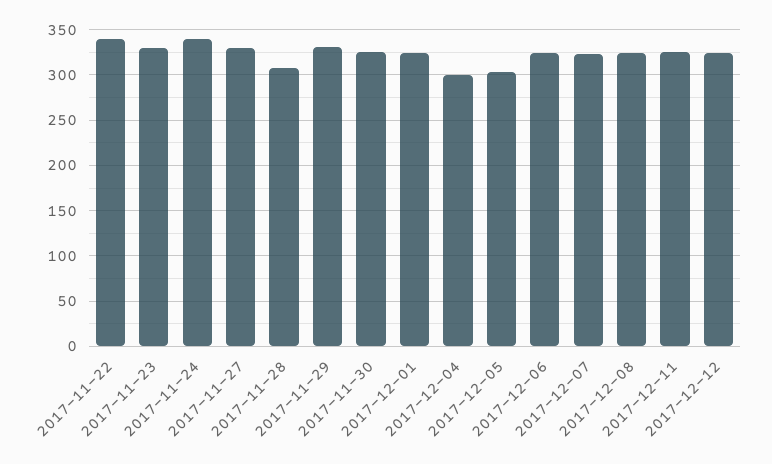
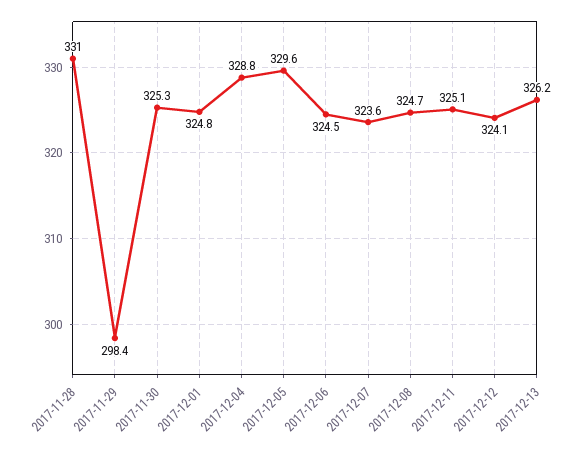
2017-11-22: 340 -> none
2017-11-23: 330 -> none
2017-11-24: 340 -> none
2017-11-27: 330 -> none
2017-11-28: 310 -> 331
2017-11-29: 330 -> 298.4
2017-12-04: 300 -> 328.8
2017-12-05: 300 -> 329.6
2017-12-13: none -> 326.2

